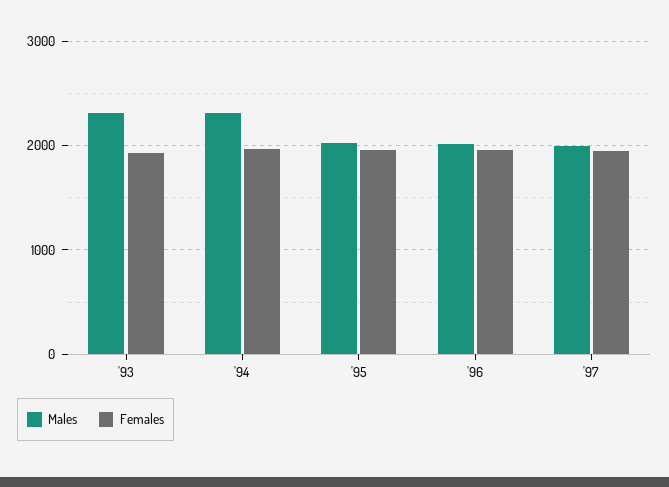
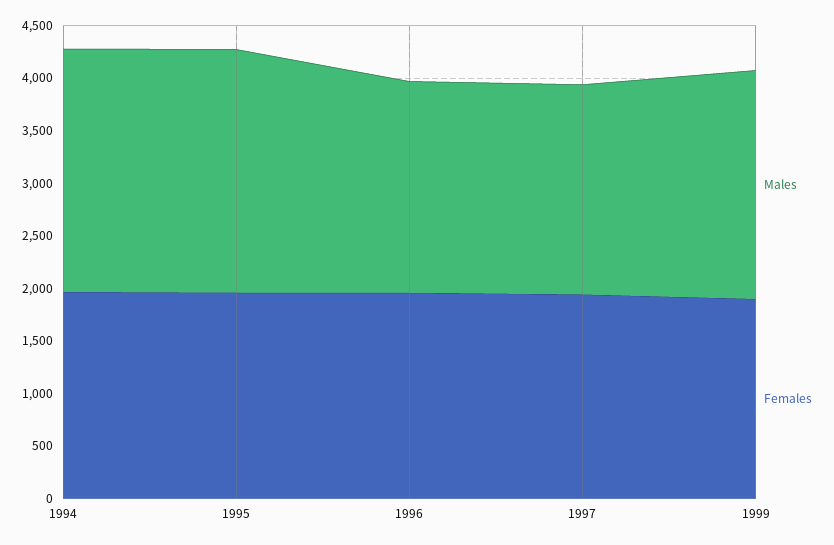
Males, '93: 2300 -> none
Females, '93: 1900 -> none
Males, '95: 2000 -> 2300
Males, 1999: none -> 2200
Females, 1999: none -> 1900

